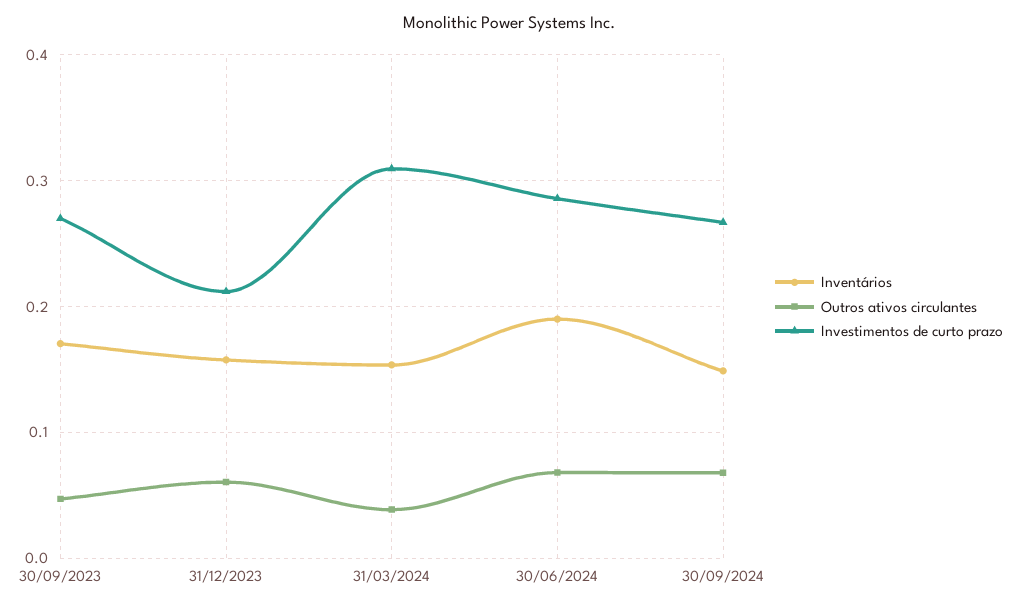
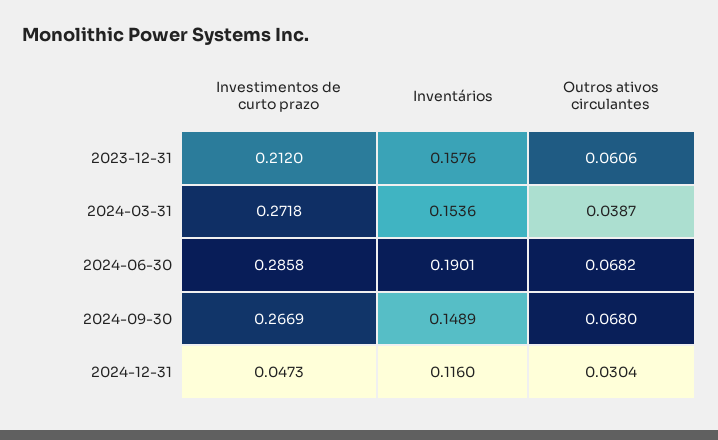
Inventários, 30/09/2023: 0.17 -> none
Outros ativos circulantes, 30/09/2023: 0.05 -> none
Investimentos de curto prazo, 30/09/2023: 0.27 -> none
Investimentos de curto prazo, 31/03/2024: 0.31 -> 0.2718
Investimentos de curto prazo, 2024-12-31: none -> 0.0473
Inventários, 2024-12-31: none -> 0.116
Outros ativos circulantes, 2024-12-31: none -> 0.0304

